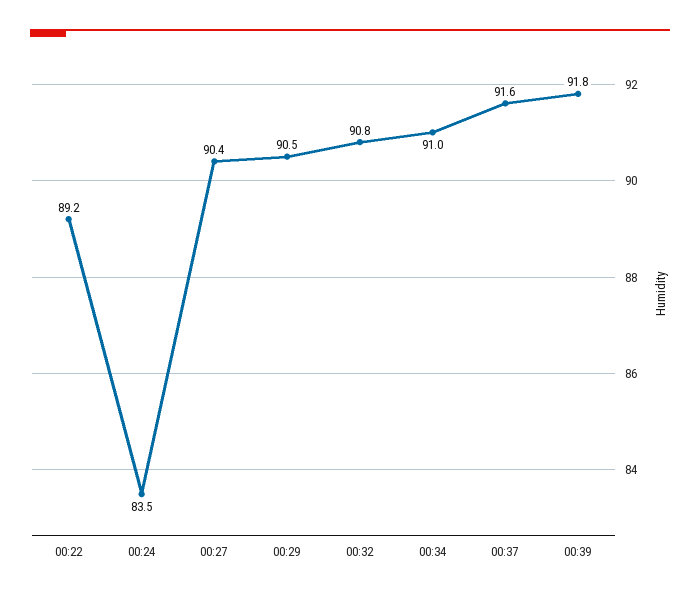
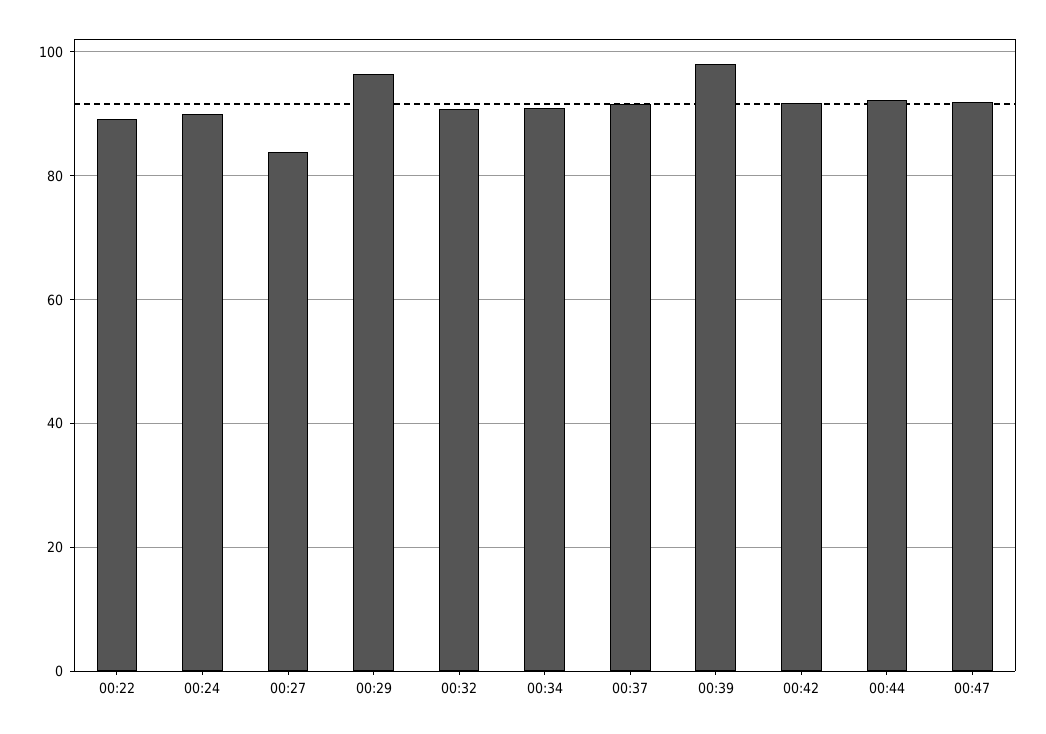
00:24: 83.5 -> 90
00:27: 90.4 -> 84
00:29: 90.5 -> 96
00:39: 91.8 -> 98
00:42: none -> 92
00:44: none -> 92
00:47: none -> 92

